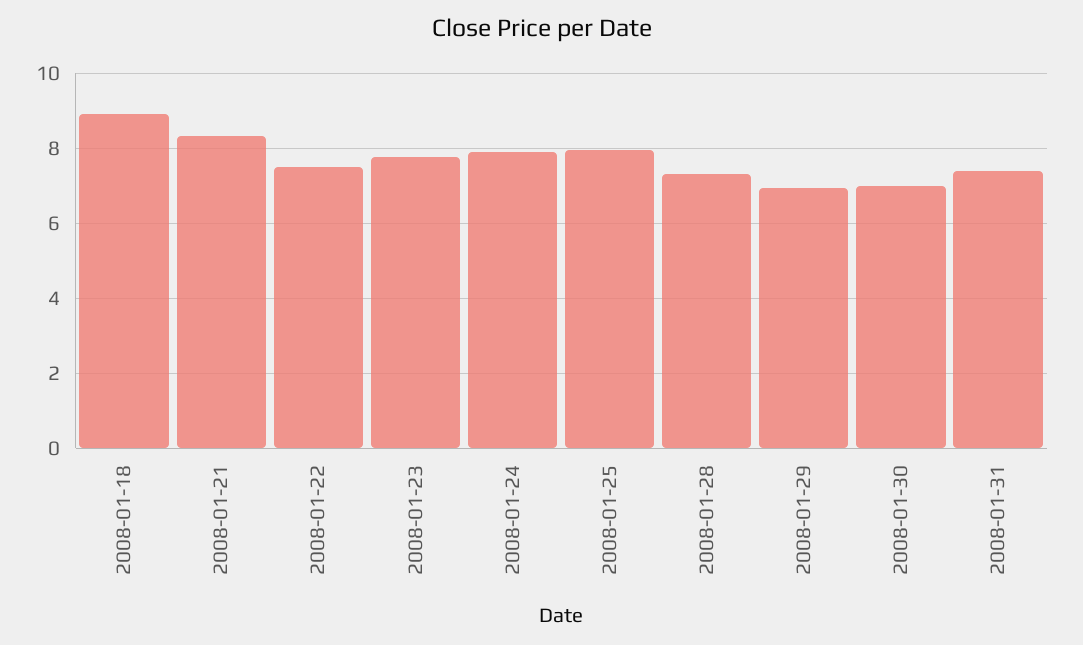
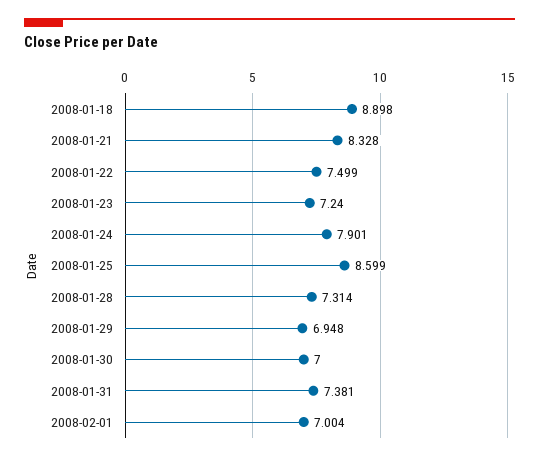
2008-01-23: 7.8 -> 7.24
2008-01-25: 8 -> 8.599
2008-02-01: none -> 7.004

